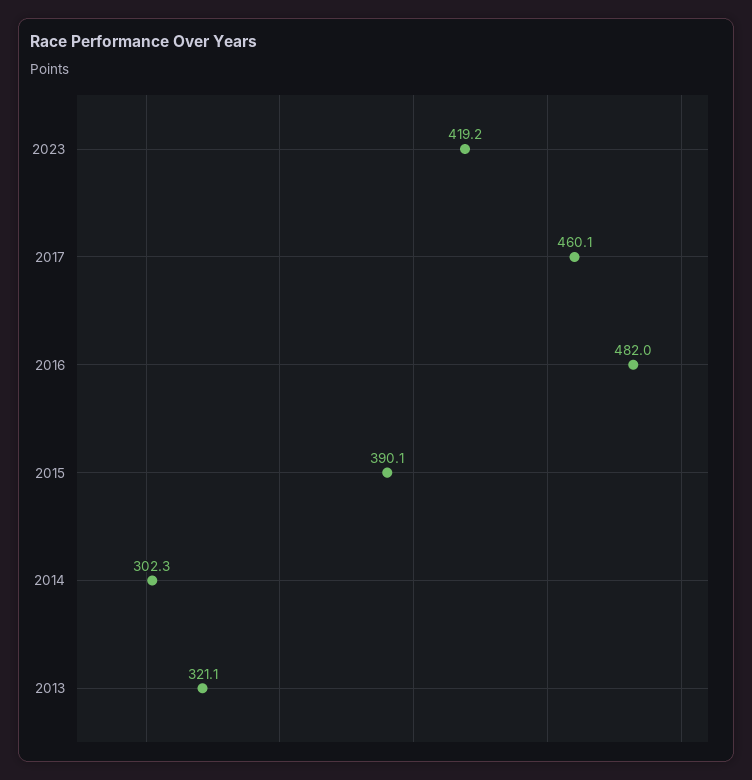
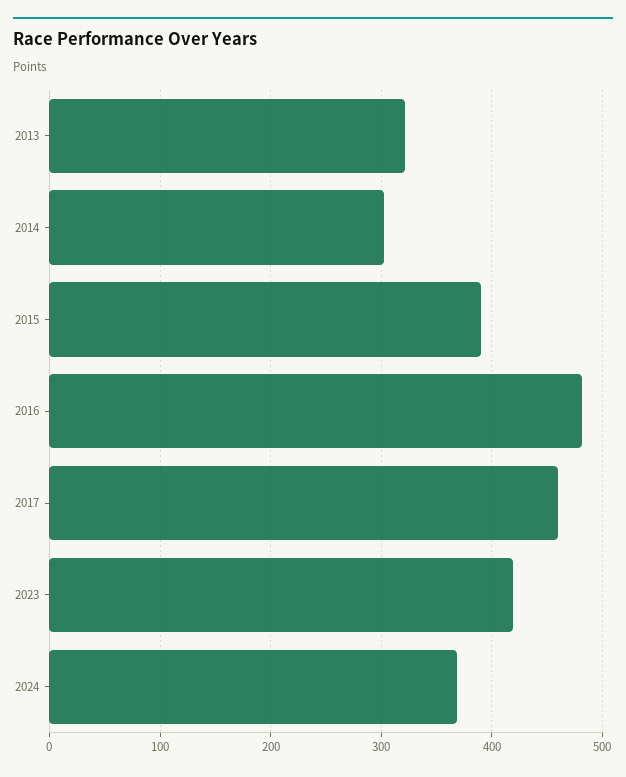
2024: none -> 370

